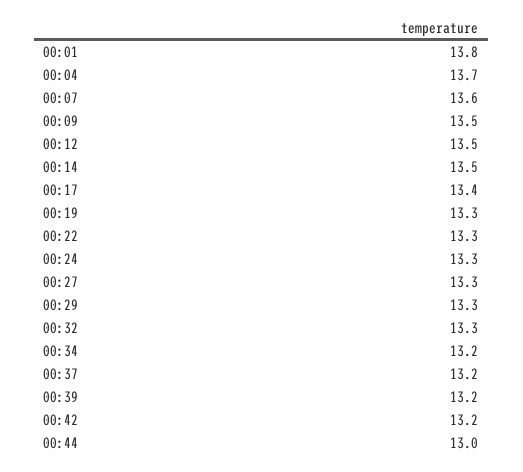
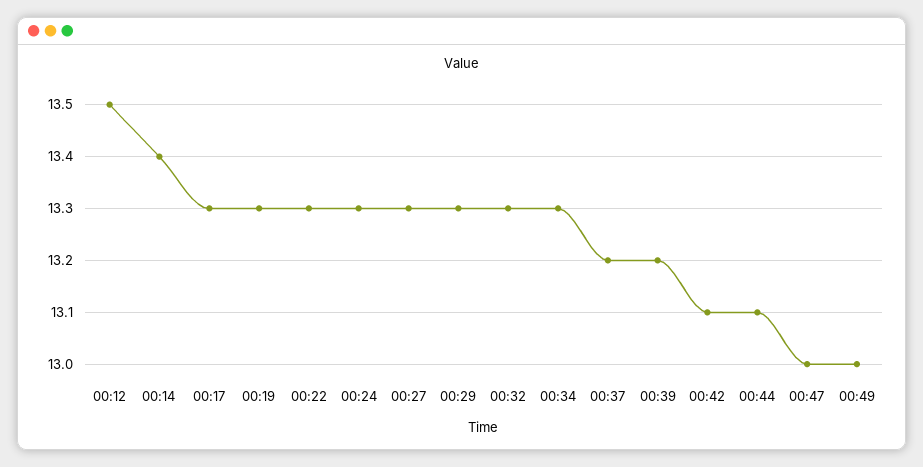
00:01: 13.8 -> none
00:04: 13.7 -> none
00:07: 13.6 -> none
00:09: 13.5 -> none
00:14: 13.5 -> 13.4
00:17: 13.4 -> 13.3
00:34: 13.2 -> 13.3
00:42: 13.2 -> 13.1
00:44: 13 -> 13.1
00:47: none -> 13
00:49: none -> 13

